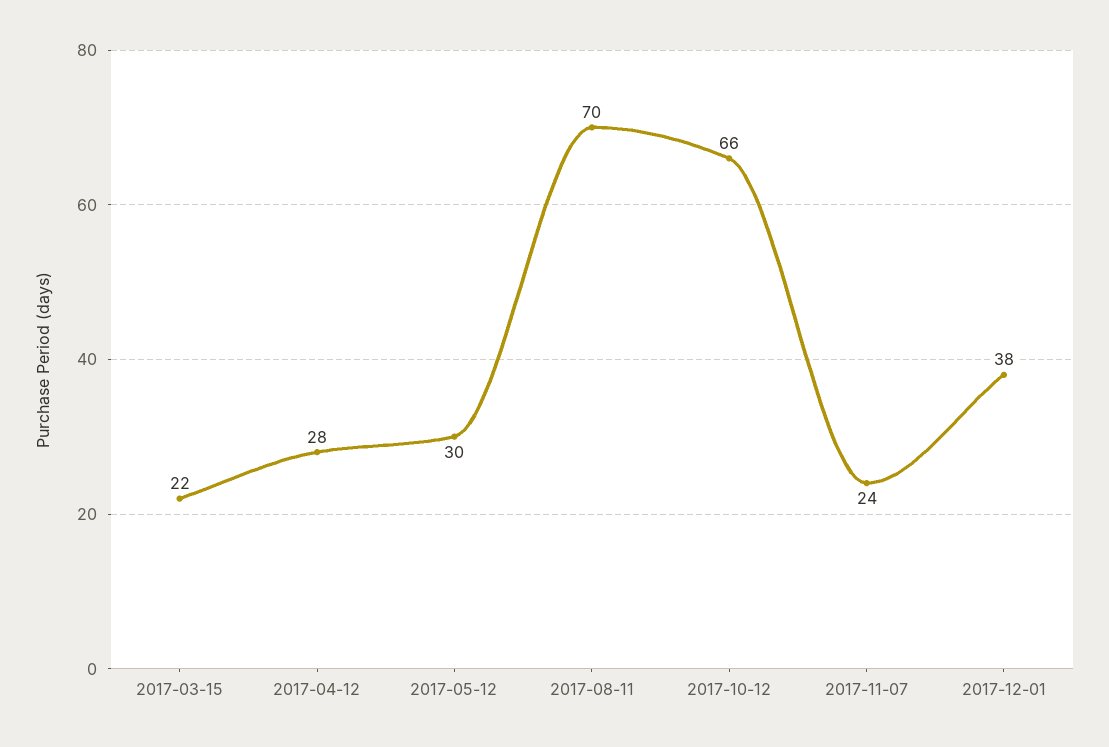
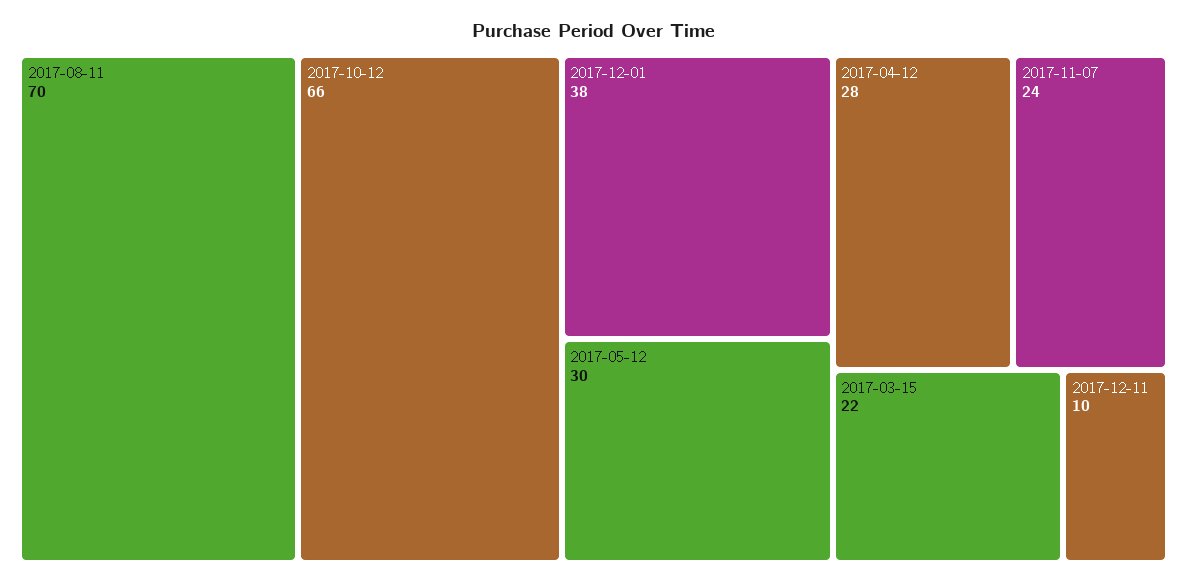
2017-12-11: none -> 10

